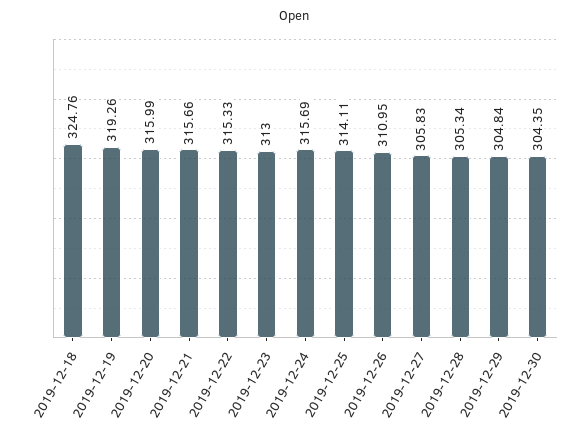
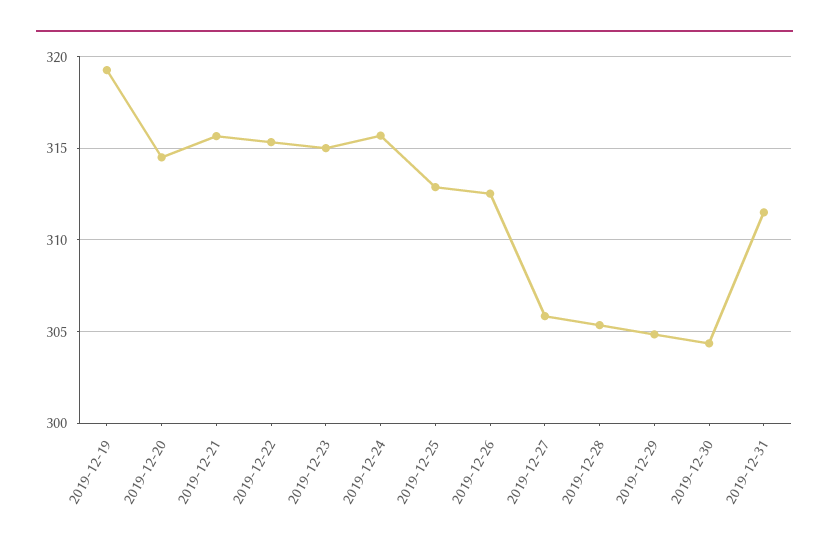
2019-12-18: 324.76 -> none
2019-12-20: 315.99 -> 314.5
2019-12-23: 313 -> 315
2019-12-25: 314.11 -> 313
2019-12-26: 310.95 -> 312.5
2019-12-31: none -> 311.5

